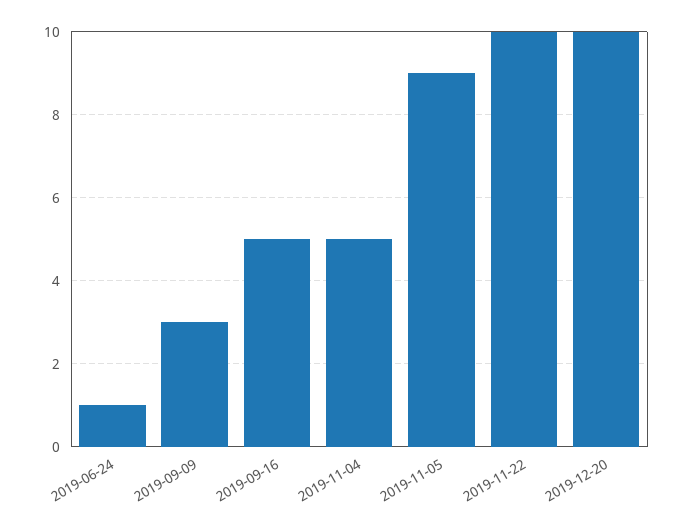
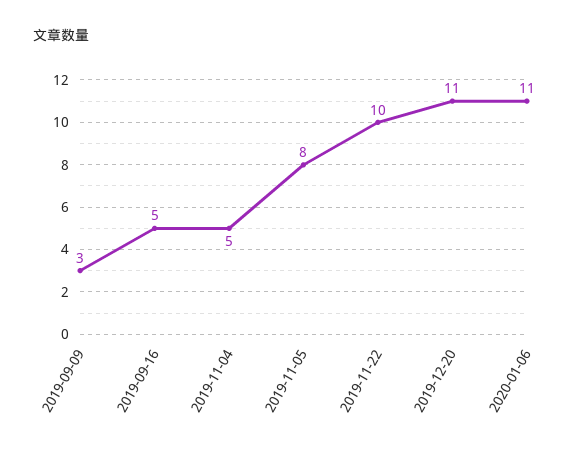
2019-06-24: 1 -> none
2019-11-05: 9 -> 8
2019-12-20: 10 -> 11
2020-01-06: none -> 11

